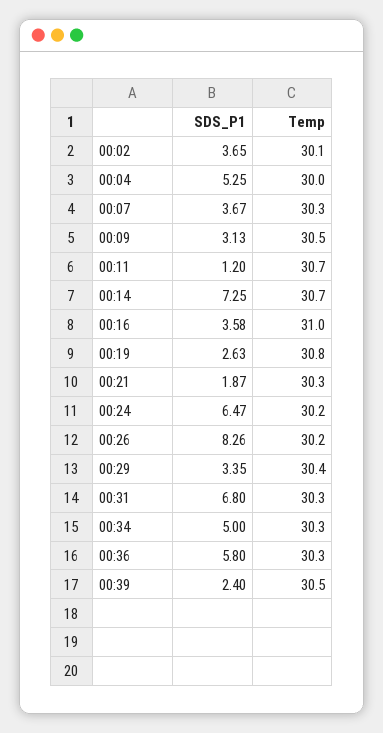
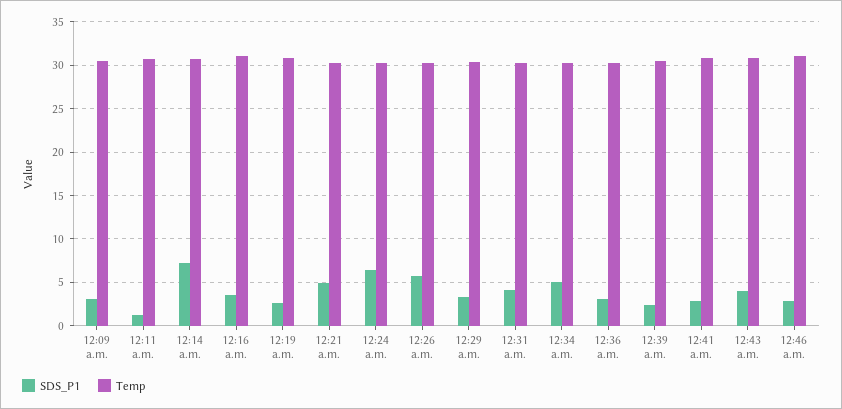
SDS_P1, 00:02: 3.65 -> none
Temp, 00:02: 30.1 -> none
SDS_P1, 00:04: 5.25 -> none
Temp, 00:04: 30 -> none
SDS_P1, 00:07: 3.67 -> none
Temp, 00:07: 30.3 -> none
SDS_P1, 00:21: 1.87 -> 5
SDS_P1, 00:26: 8.26 -> 6
SDS_P1, 00:31: 6.8 -> 4
SDS_P1, 00:36: 5.8 -> 3
SDS_P1, 12:41 a.m.: none -> 3
Temp, 12:41 a.m.: none -> 31
SDS_P1, 12:43 a.m.: none -> 4
Temp, 12:43 a.m.: none -> 31
SDS_P1, 12:46 a.m.: none -> 3
Temp, 12:46 a.m.: none -> 31

